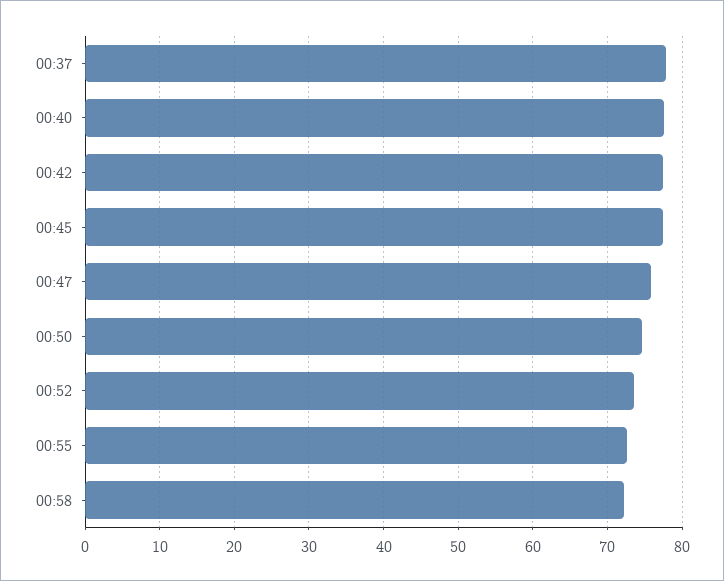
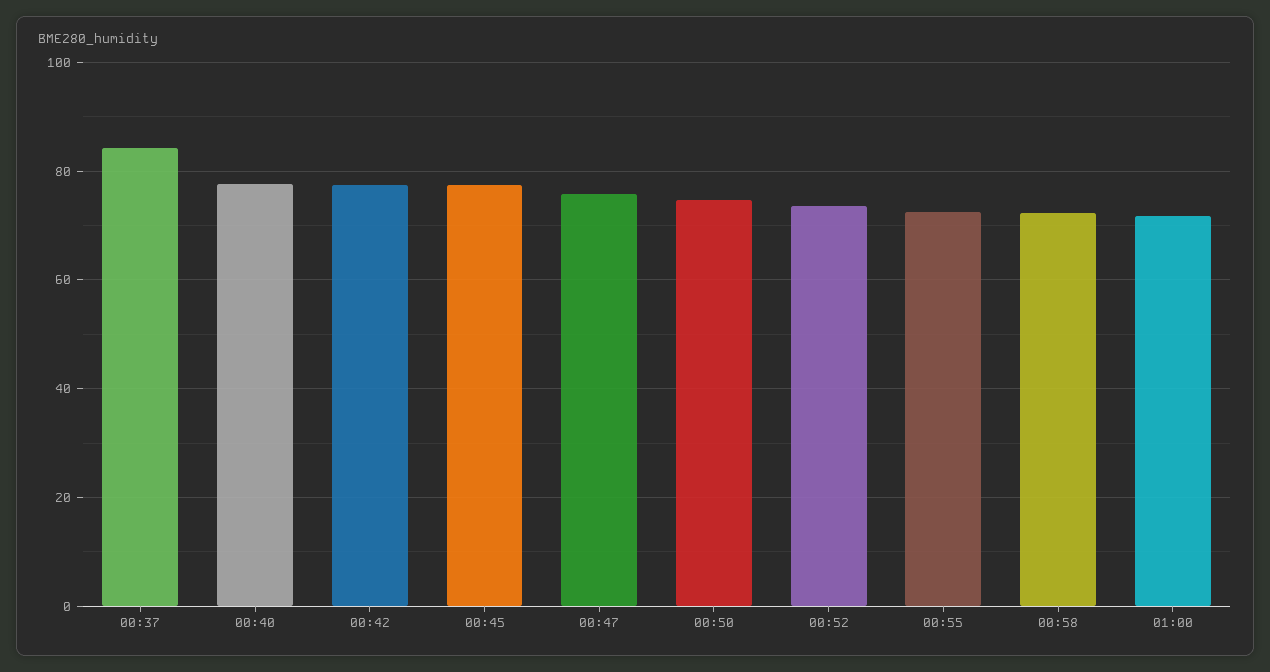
00:37: 78 -> 84
01:00: none -> 72

